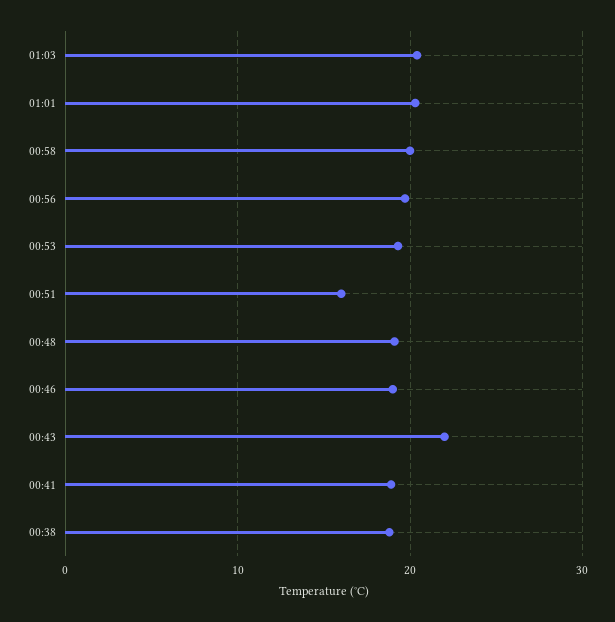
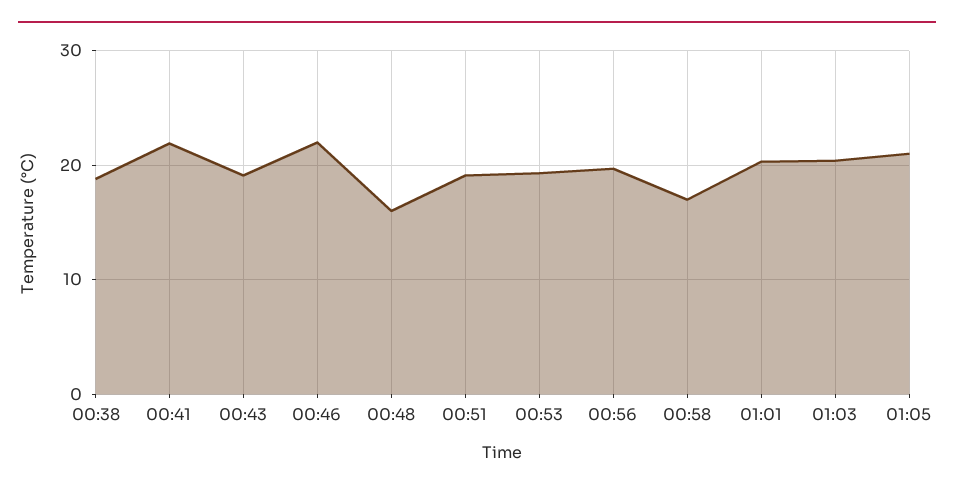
00:58: 20 -> 17
00:51: 16 -> 19
00:48: 19 -> 16
00:46: 19 -> 22
00:43: 22 -> 19
00:41: 19 -> 22
01:05: none -> 21

